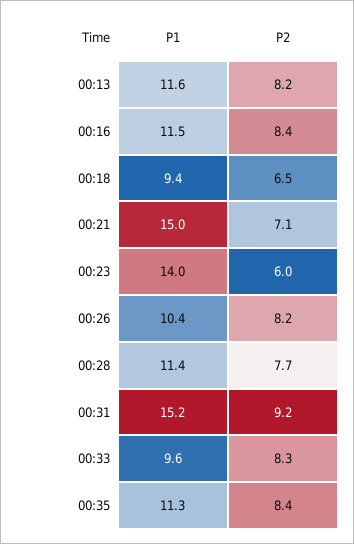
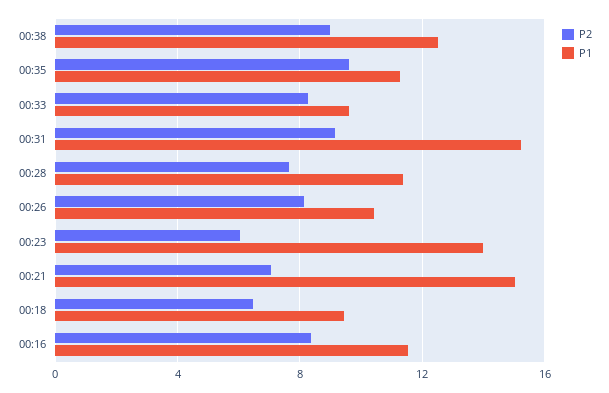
P1, 00:13: 11.6 -> none
P2, 00:13: 8.2 -> none
P2, 00:35: 8.4 -> 9.5
P2, 00:38: none -> 9
P1, 00:38: none -> 12.5

